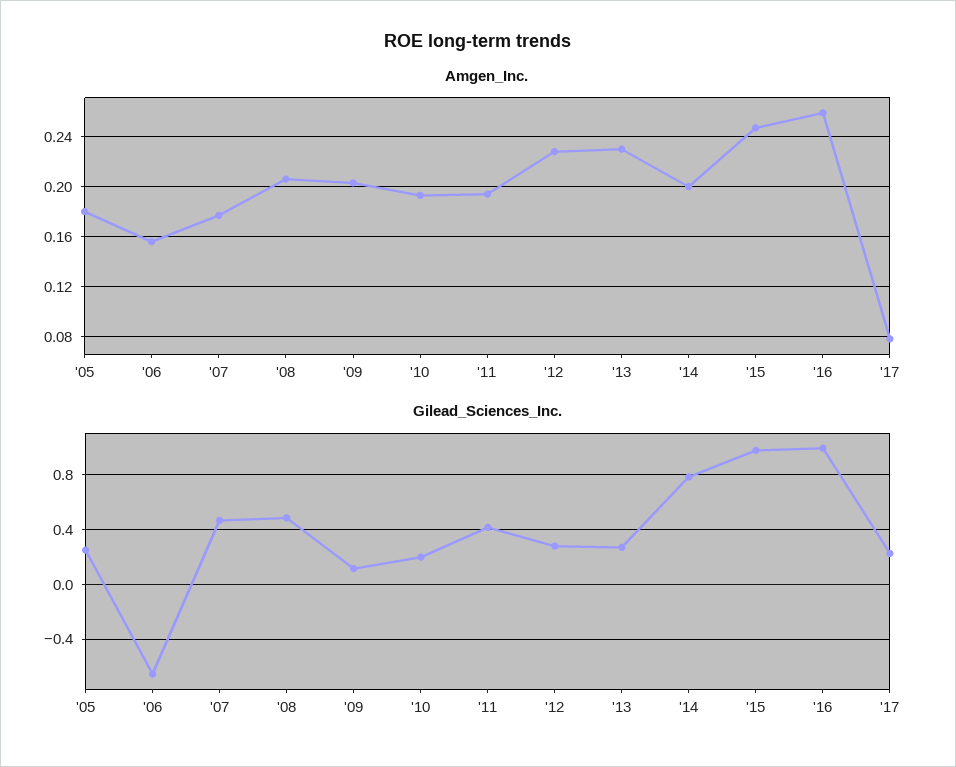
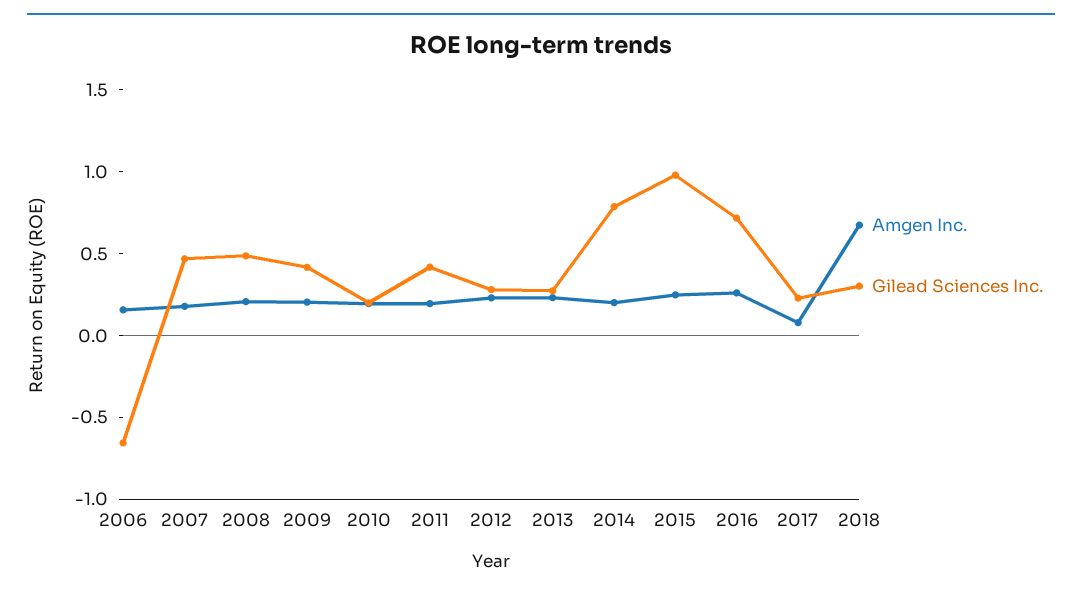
Amgen_Inc., '05: 0.18 -> none
Gilead_Sciences_Inc., '05: 0.25 -> none
Gilead_Sciences_Inc., '09: 0.1 -> 0.4
Gilead_Sciences_Inc., '16: 1 -> 0.7
Amgen_Inc., 2018: none -> 0.7
Gilead_Sciences_Inc., 2018: none -> 0.3

